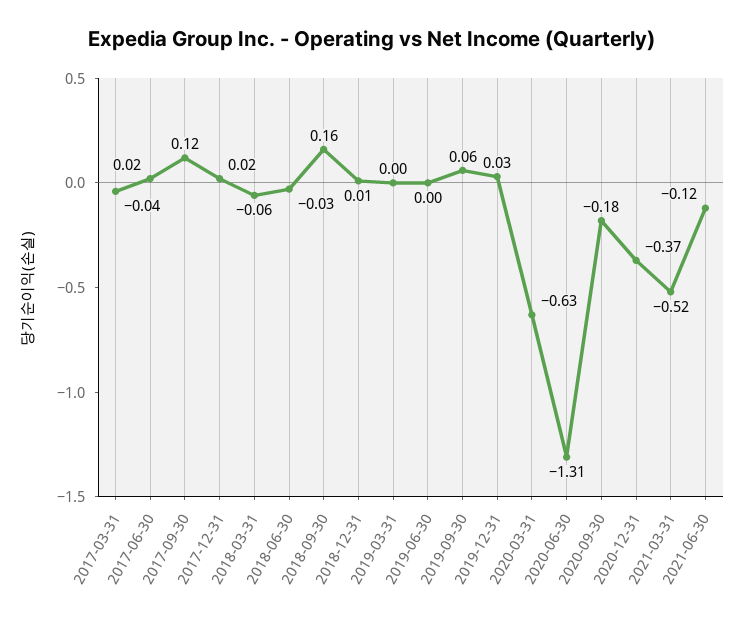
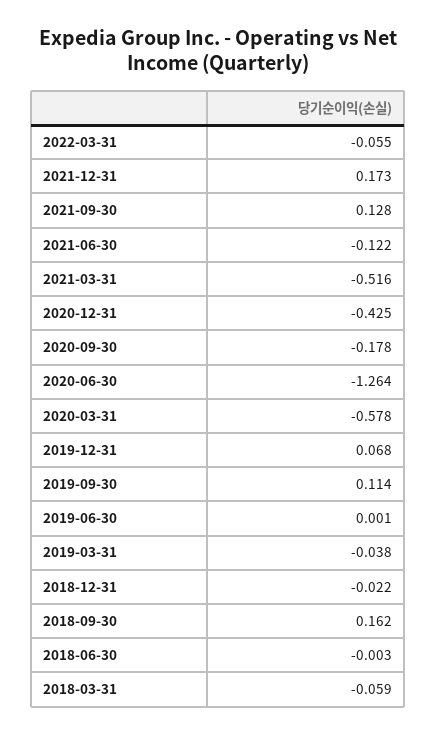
2017-03-31: -0.04 -> none
2017-06-30: 0.02 -> none
2017-09-30: 0.12 -> none
2017-12-31: 0.02 -> none
2018-06-30: -0.03 -> -0.003
2018-12-31: 0.01 -> -0.022
2019-03-31: 0 -> -0.038
2019-09-30: 0.06 -> 0.114
2019-12-31: 0.03 -> 0.068
2020-03-31: -0.63 -> -0.578
2020-06-30: -1.31 -> -1.264
2020-12-31: -0.37 -> -0.425
2022-03-31: none -> -0.055
2021-12-31: none -> 0.173
2021-09-30: none -> 0.128

